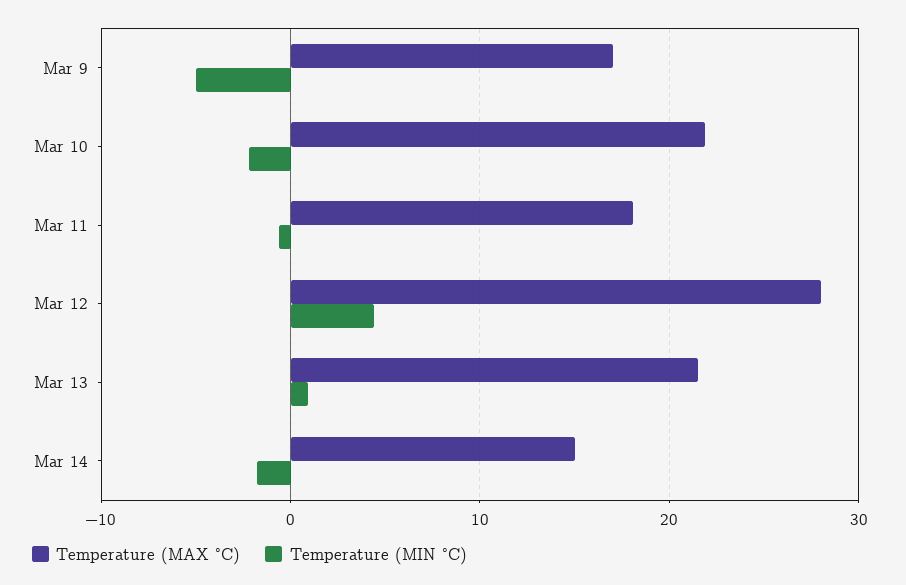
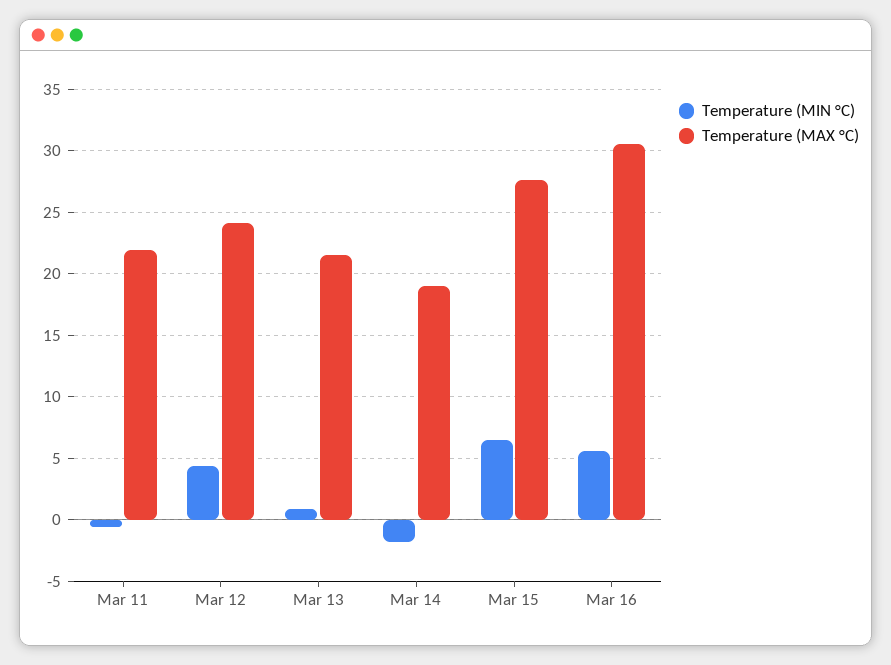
Temperature (MAX °C), Mar 9: 17 -> none
Temperature (MIN °C), Mar 9: -5 -> none
Temperature (MAX °C), Mar 10: 22 -> none
Temperature (MIN °C), Mar 10: -2 -> none
Temperature (MAX °C), Mar 11: 18 -> 22
Temperature (MAX °C), Mar 12: 28 -> 24
Temperature (MAX °C), Mar 14: 15 -> 19
Temperature (MIN °C), Mar 15: none -> 6.5
Temperature (MAX °C), Mar 15: none -> 27.5
Temperature (MIN °C), Mar 16: none -> 5.5
Temperature (MAX °C), Mar 16: none -> 30.5

